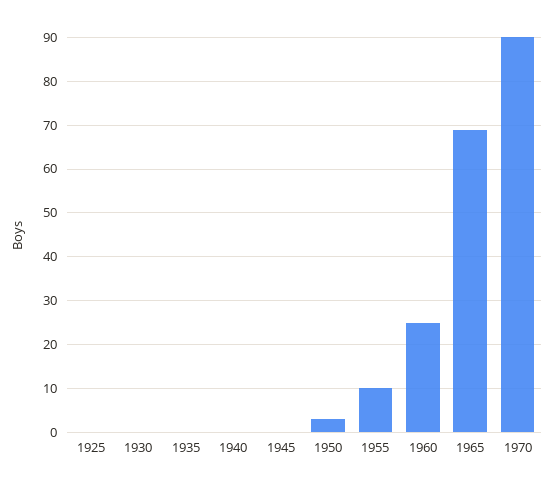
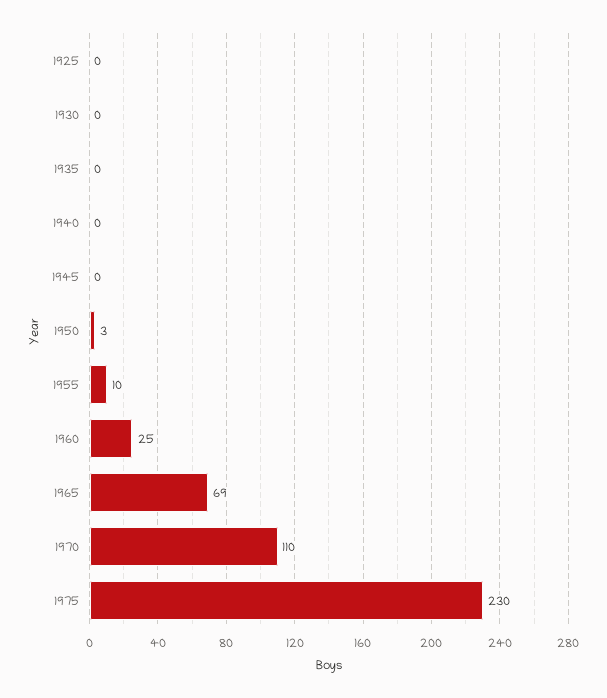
1970: 90 -> 110
1975: none -> 230

